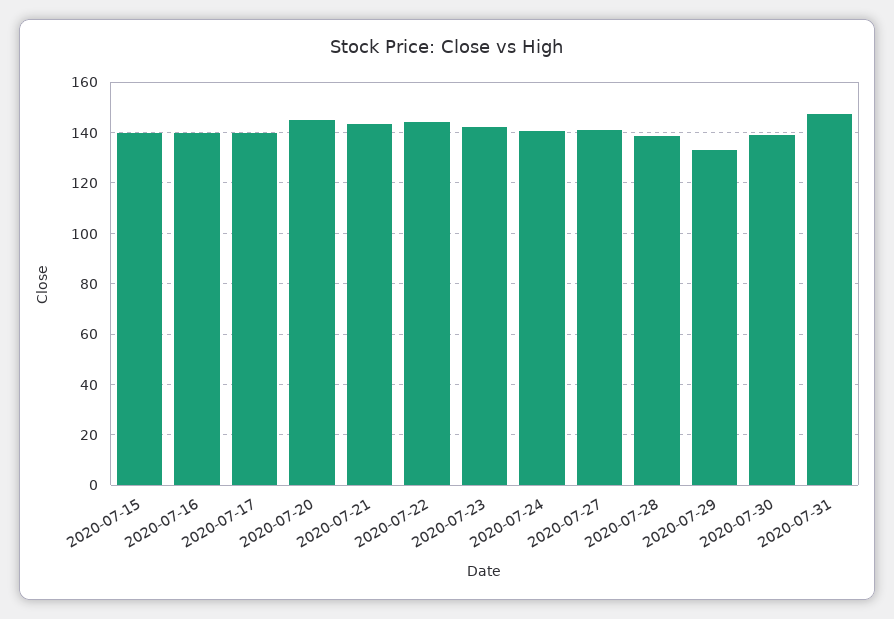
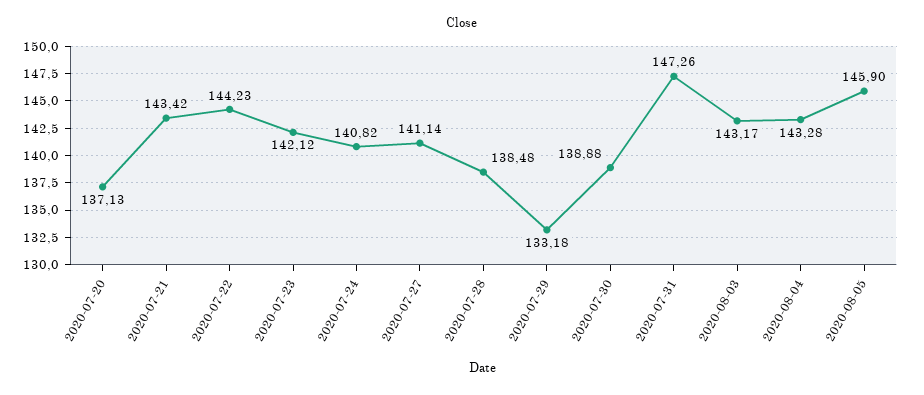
2020-07-15: 140 -> none
2020-07-16: 140 -> none
2020-07-17: 140 -> none
2020-07-20: 145 -> 137.13
2020-08-03: none -> 143.17
2020-08-04: none -> 143.28
2020-08-05: none -> 145.9

